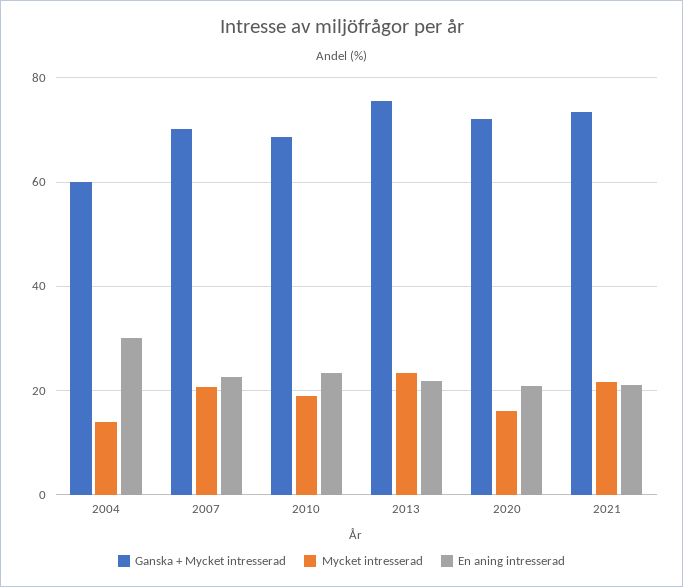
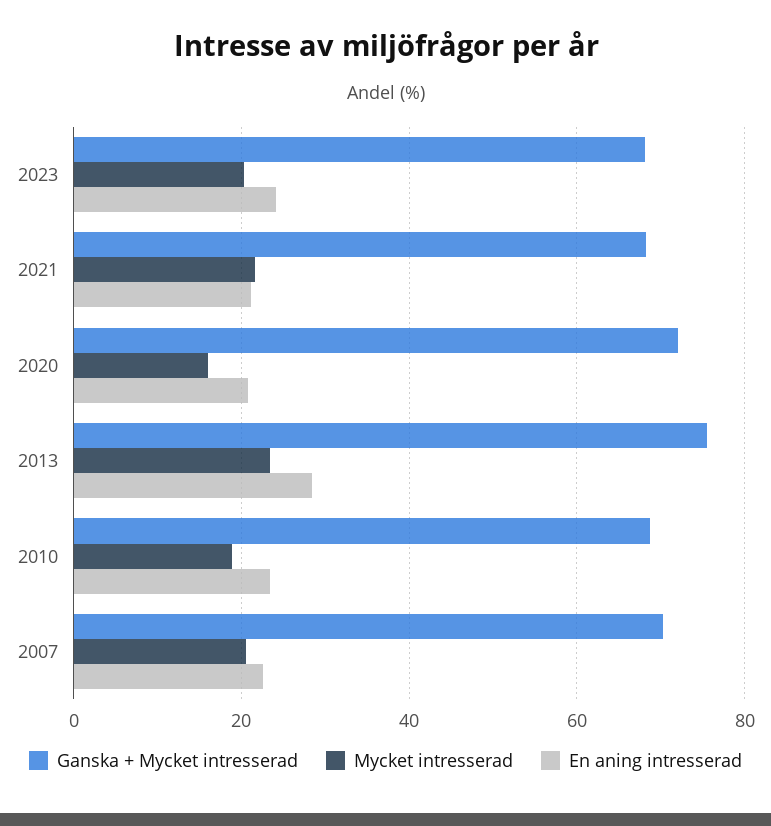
Ganska + Mycket intresserad, 2004: 60 -> none
Mycket intresserad, 2004: 14 -> none
En aning intresserad, 2004: 30 -> none
En aning intresserad, 2013: 22 -> 28
Ganska + Mycket intresserad, 2021: 74 -> 68
Ganska + Mycket intresserad, 2023: none -> 68
Mycket intresserad, 2023: none -> 20
En aning intresserad, 2023: none -> 24

